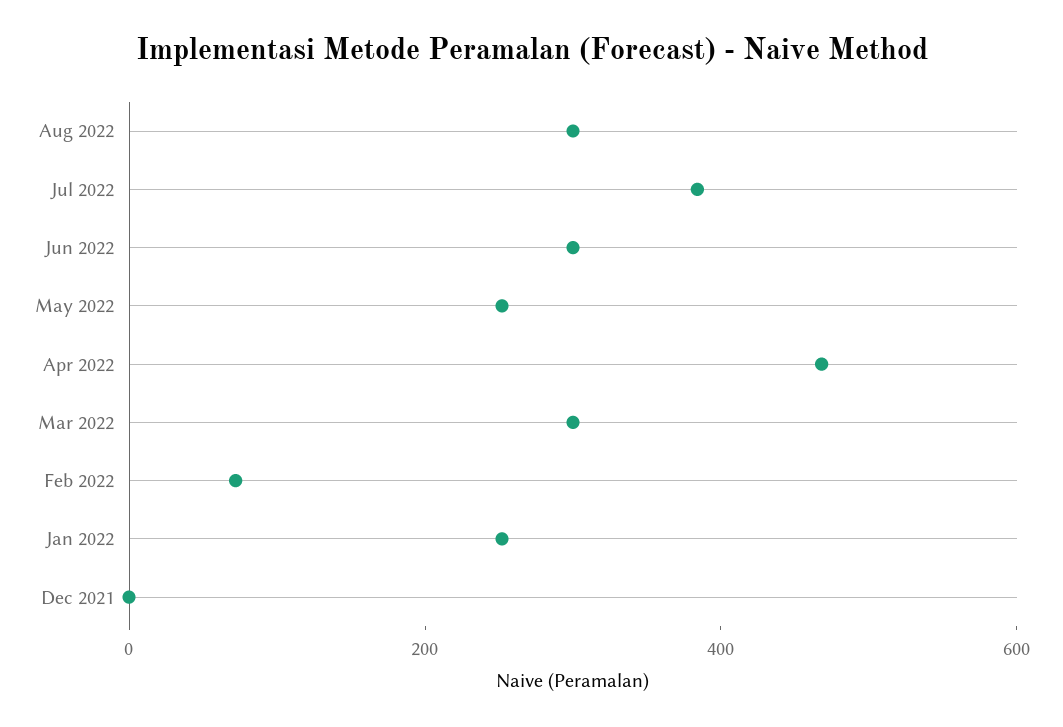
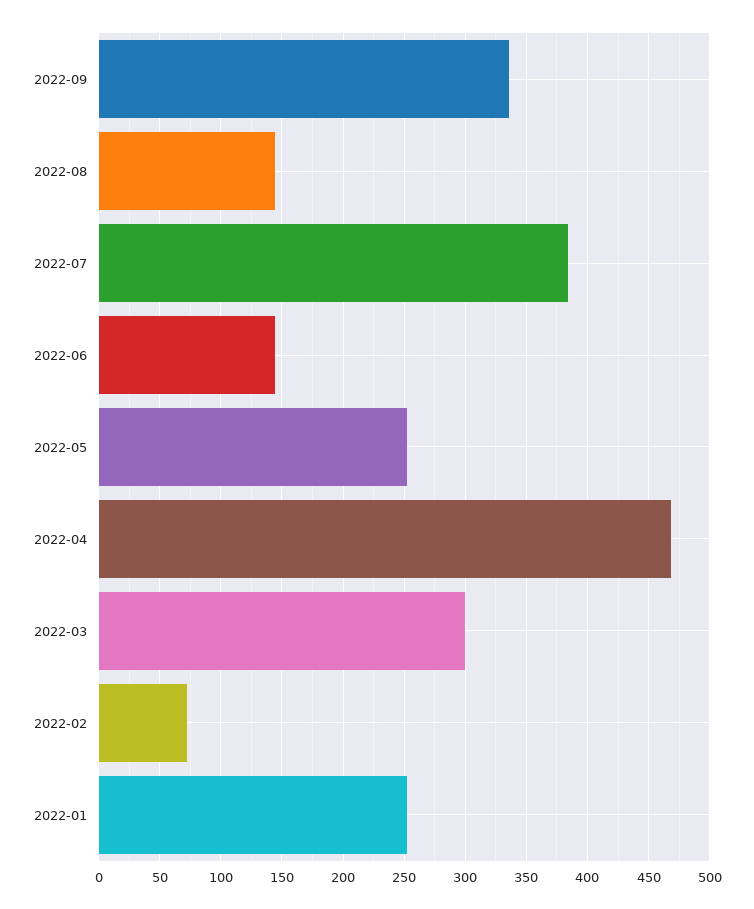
Aug 2022: 300 -> 145
Jun 2022: 300 -> 145
Dec 2021: 0 -> none
2022-09: none -> 335

